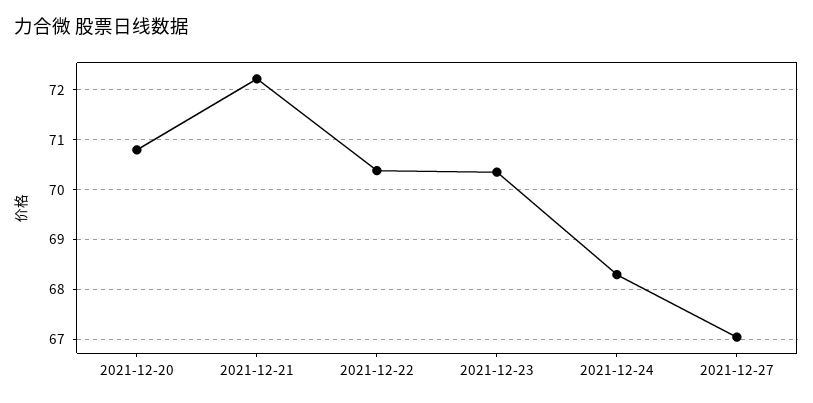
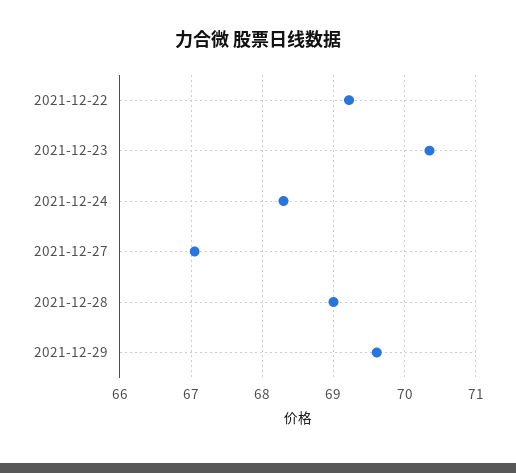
2021-12-20: 70.8 -> none
2021-12-21: 72.2 -> none
2021-12-22: 70.4 -> 69.2
2021-12-28: none -> 69
2021-12-29: none -> 69.6

